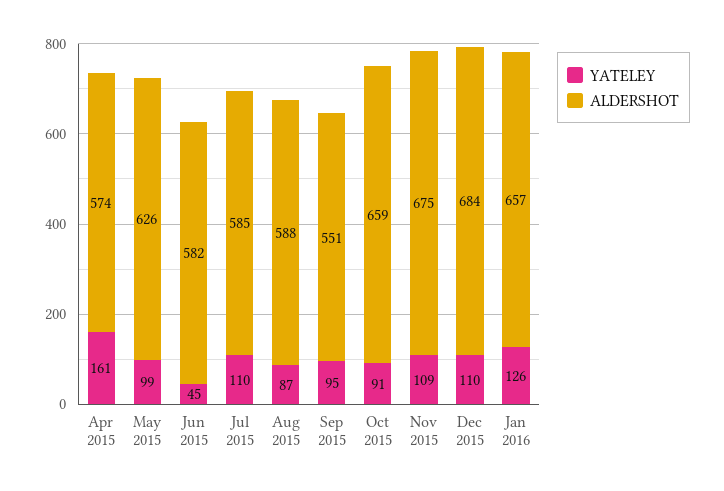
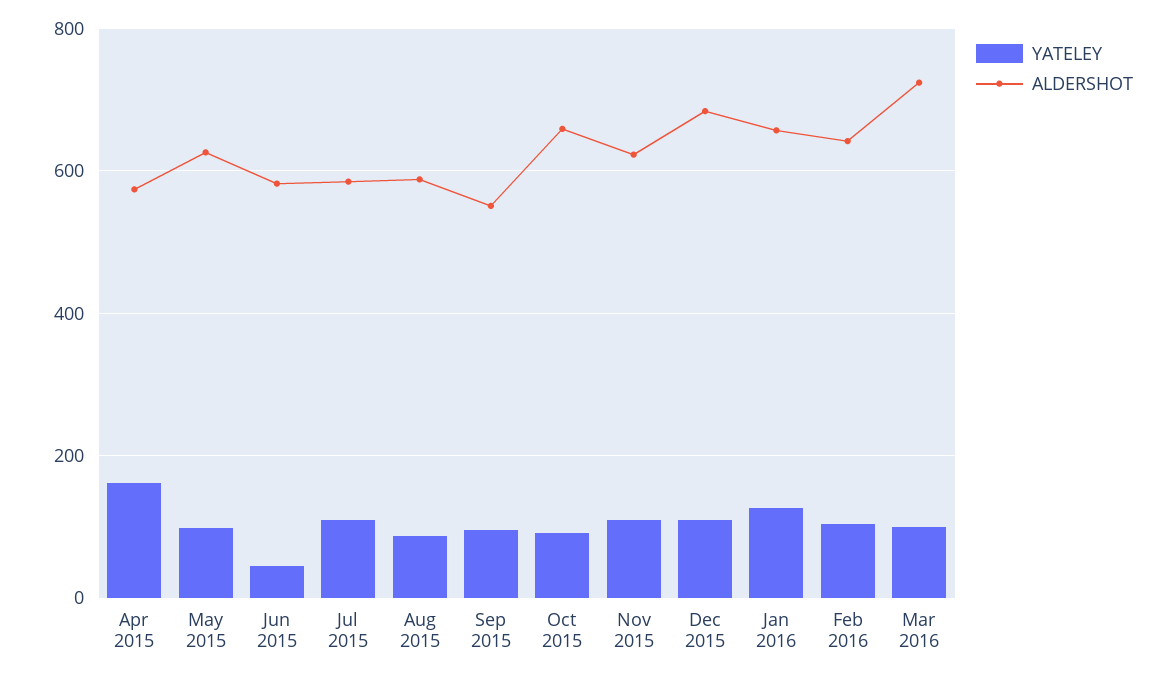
ALDERSHOT, Nov 2015: 675 -> 620
YATELEY, Feb 2016: none -> 100
ALDERSHOT, Feb 2016: none -> 640
YATELEY, Mar 2016: none -> 100
ALDERSHOT, Mar 2016: none -> 720

